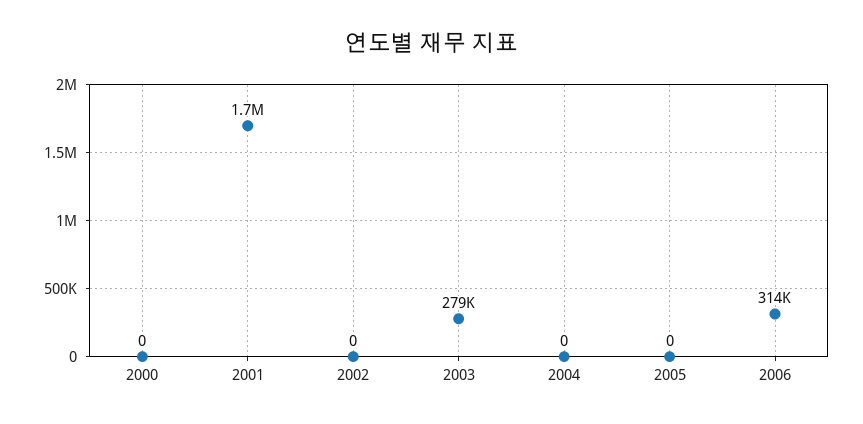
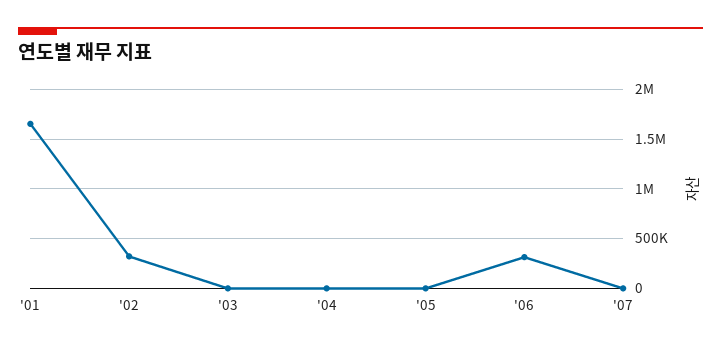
2000: 0 -> none
2002: 0 -> 300000
2003: 279000 -> 0
'07: none -> 0

